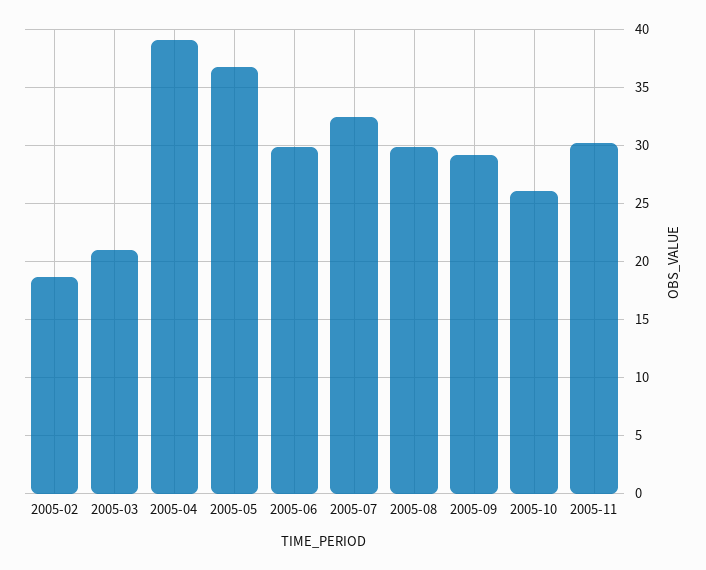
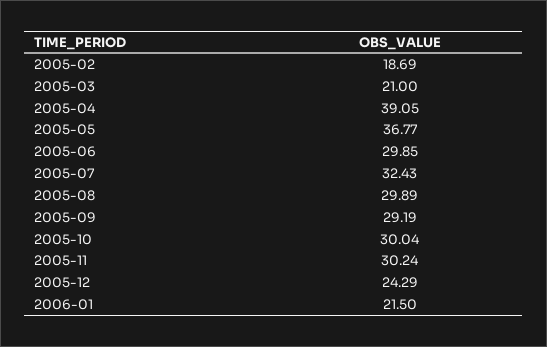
2005-10: 26 -> 30.04
2005-12: none -> 24.29
2006-01: none -> 21.5

